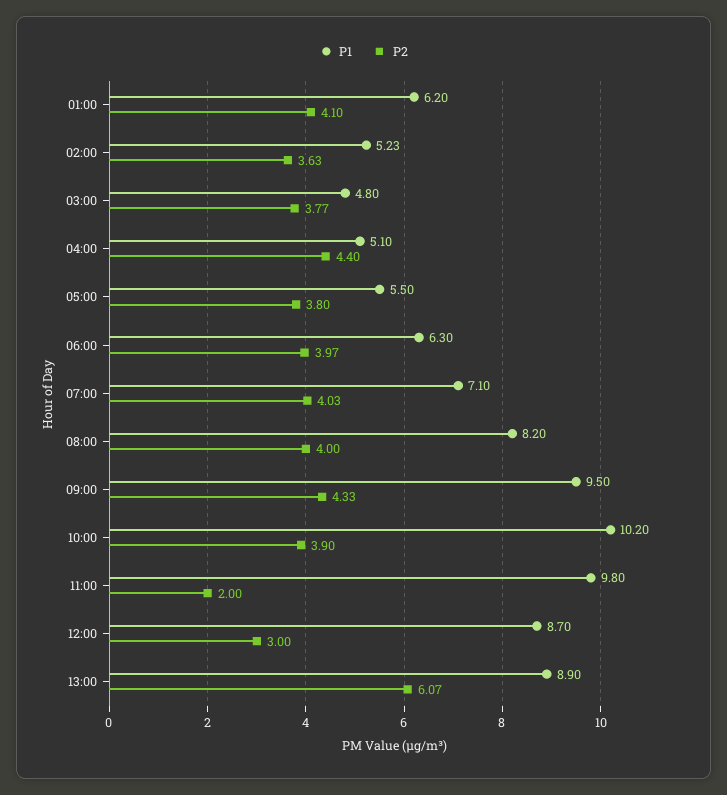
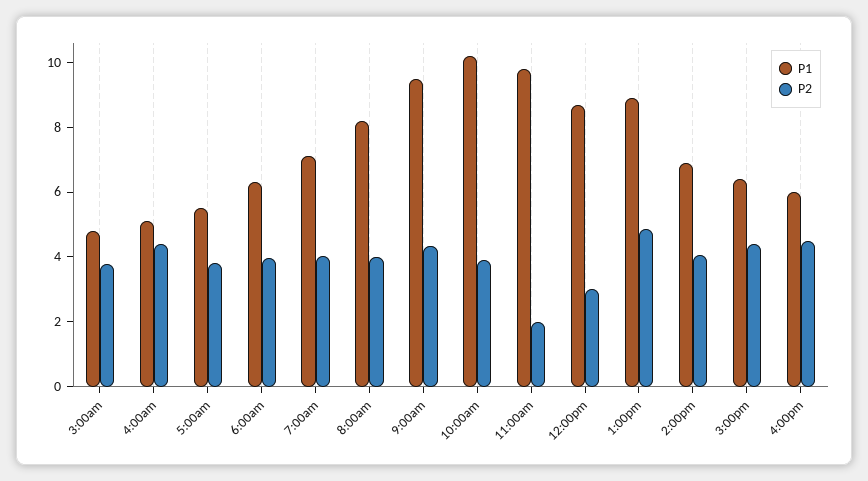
P1, 01:00: 6.2 -> none
P2, 01:00: 4.1 -> none
P1, 02:00: 5.23 -> none
P2, 02:00: 3.63 -> none
P2, 13:00: 6.07 -> 5
P1, 2:00pm: none -> 7
P2, 2:00pm: none -> 4
P1, 3:00pm: none -> 6.5
P2, 3:00pm: none -> 4.5
P1, 4:00pm: none -> 6
P2, 4:00pm: none -> 4.5

